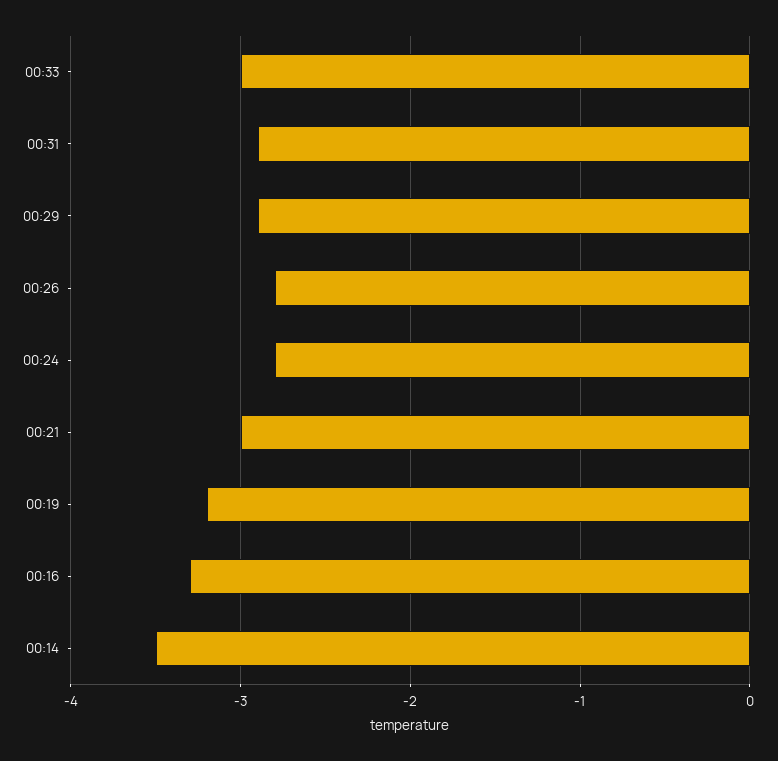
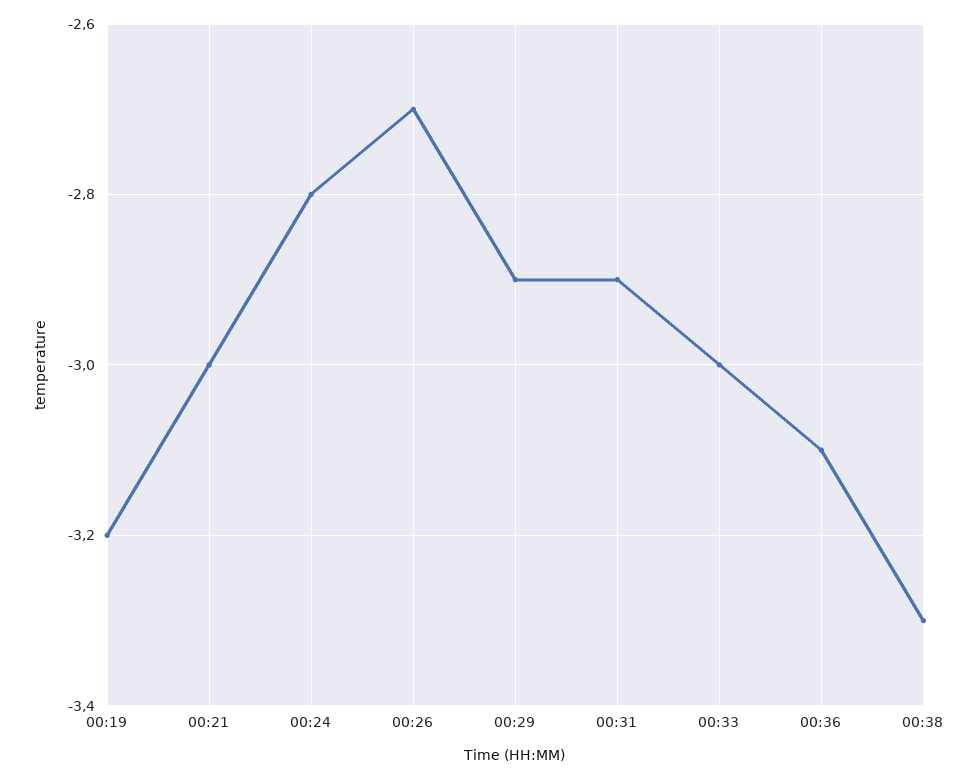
00:26: -2.8 -> -2.7
00:16: -3.3 -> none
00:14: -3.5 -> none
00:36: none -> -3.1
00:38: none -> -3.3

